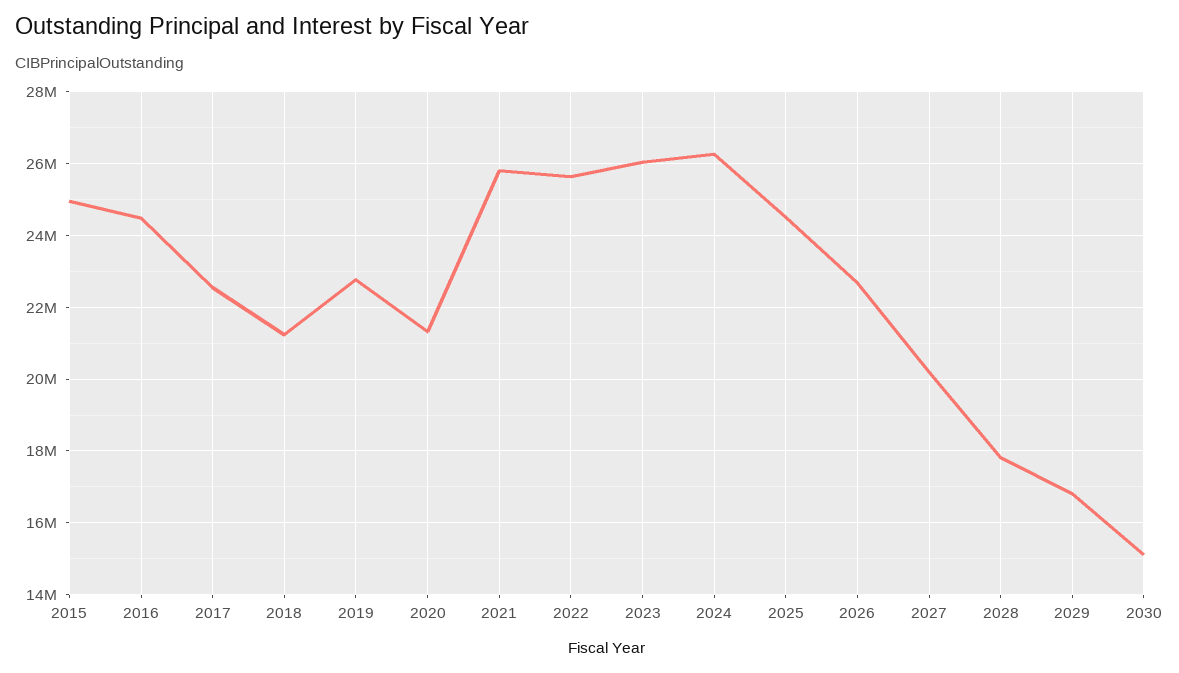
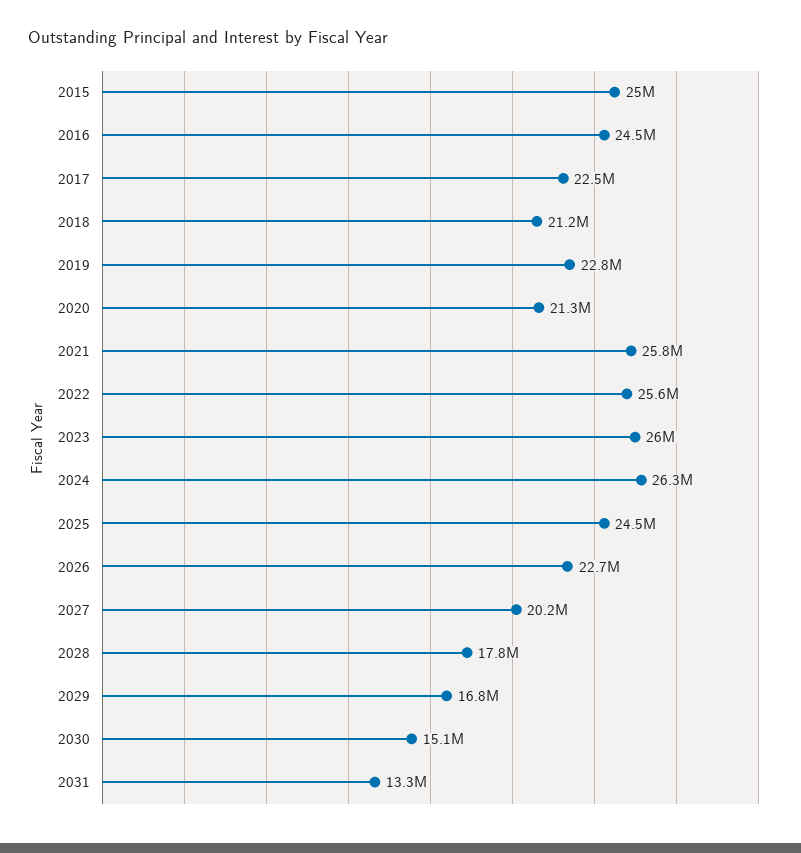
2031: none -> 13300000

